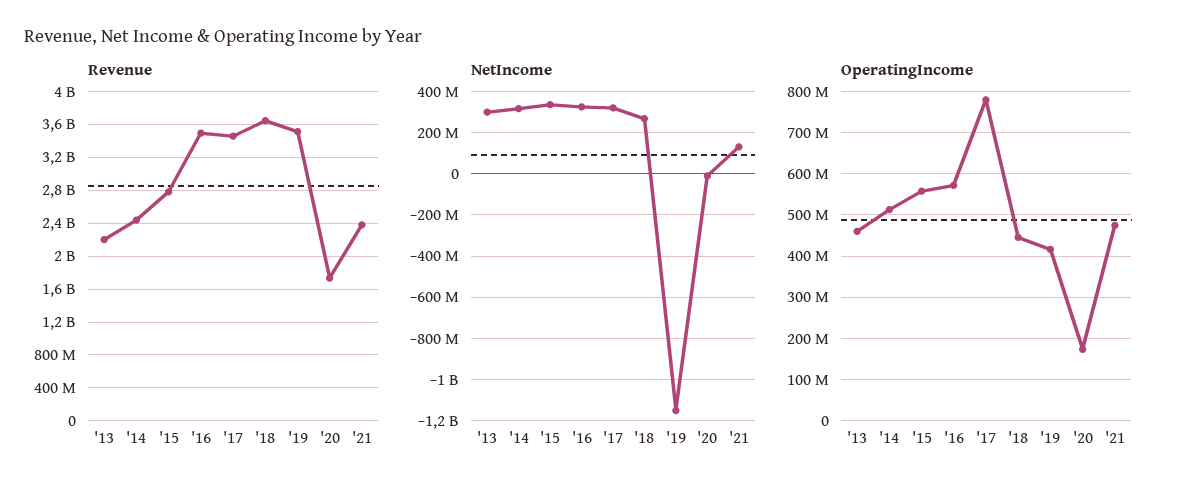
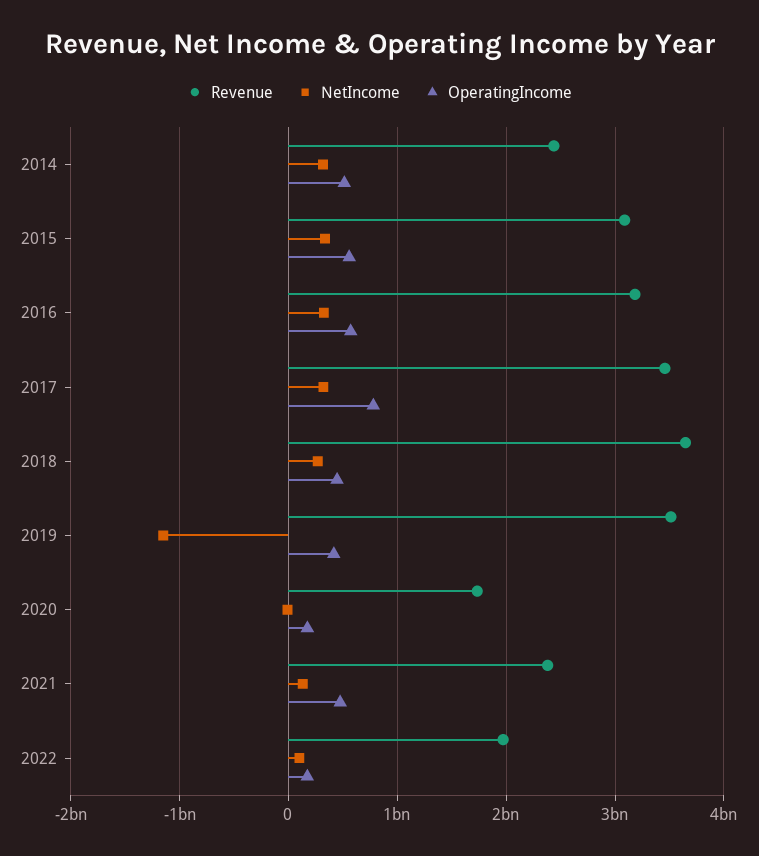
Revenue, '13: 2200000000 -> none
Revenue, '15: 2800000000 -> 3100000000
Revenue, '16: 3500000000 -> 3200000000
NetIncome, '13: 300000000 -> none
OperatingIncome, '13: 460000000 -> none
Revenue, 2022: none -> 2000000000
NetIncome, 2022: none -> 100000000
OperatingIncome, 2022: none -> 200000000

